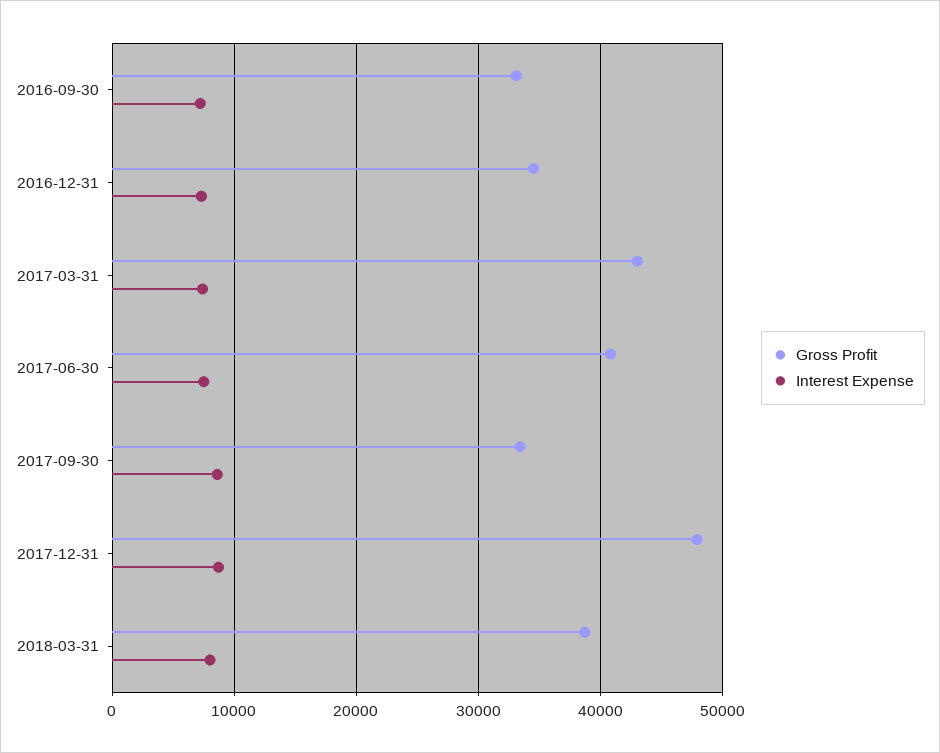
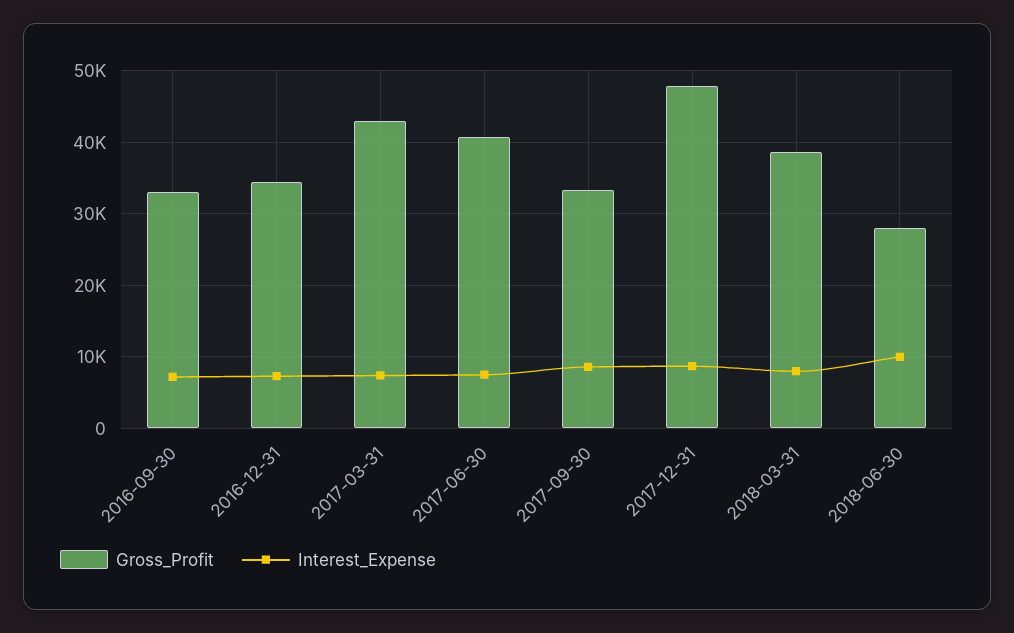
Gross Profit, 2018-06-30: none -> 28000
Interest Expense, 2018-06-30: none -> 10000

